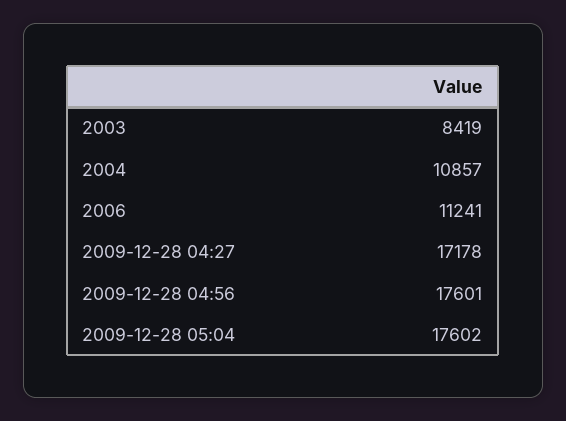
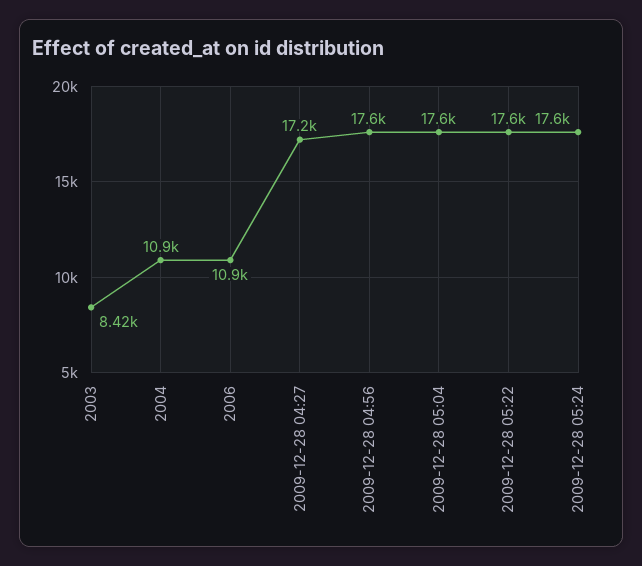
2006: 11241 -> 10900
2009-12-28 05:22: none -> 17600
2009-12-28 05:24: none -> 17600

